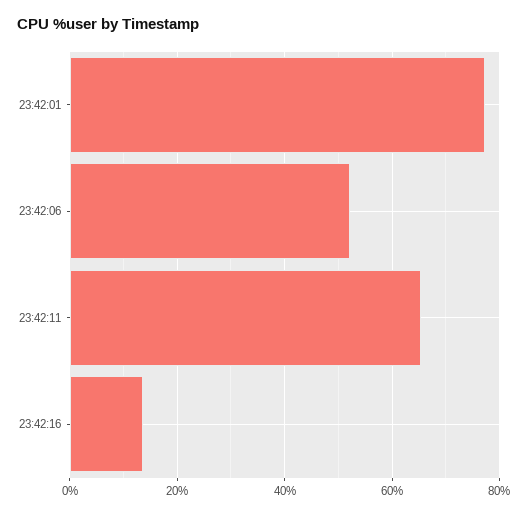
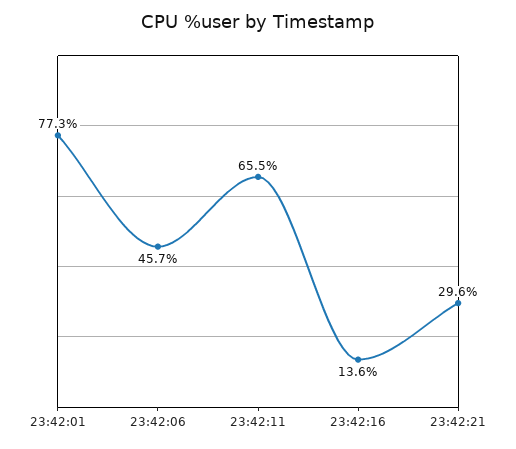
23:42:06: 52 -> 45.7
23:42:21: none -> 29.6

